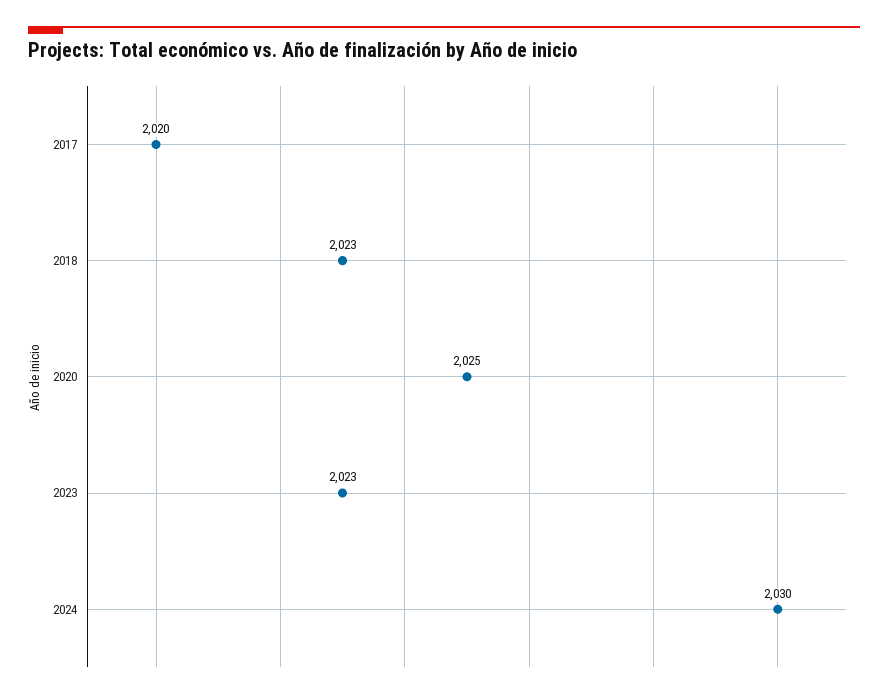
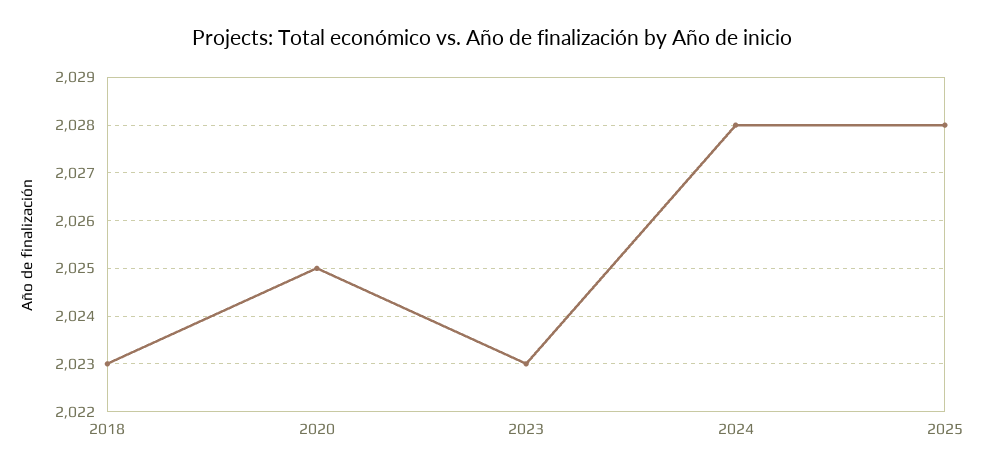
2017: 2020 -> none
2024: 2030 -> 2028
2025: none -> 2028

